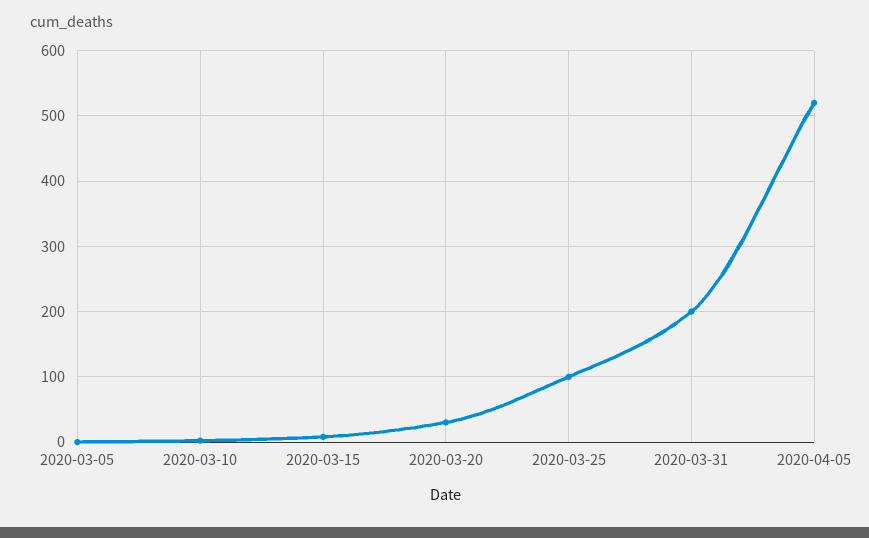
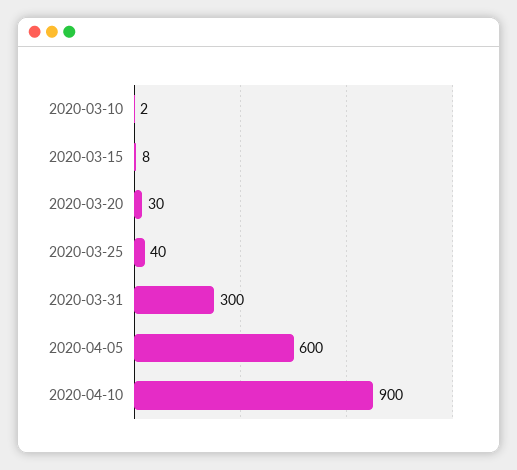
2020-03-05: 0 -> none
2020-03-25: 100 -> 40
2020-03-31: 200 -> 300
2020-04-05: 520 -> 600
2020-04-10: none -> 900

